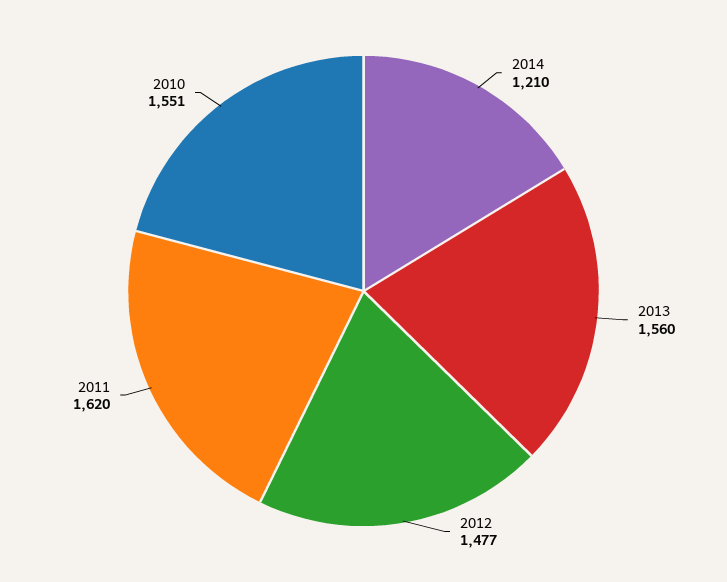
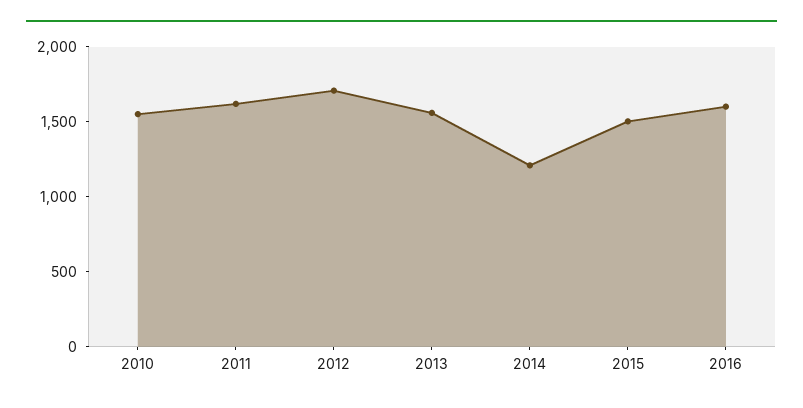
2012: 1477 -> 1700
2015: none -> 1500
2016: none -> 1600

